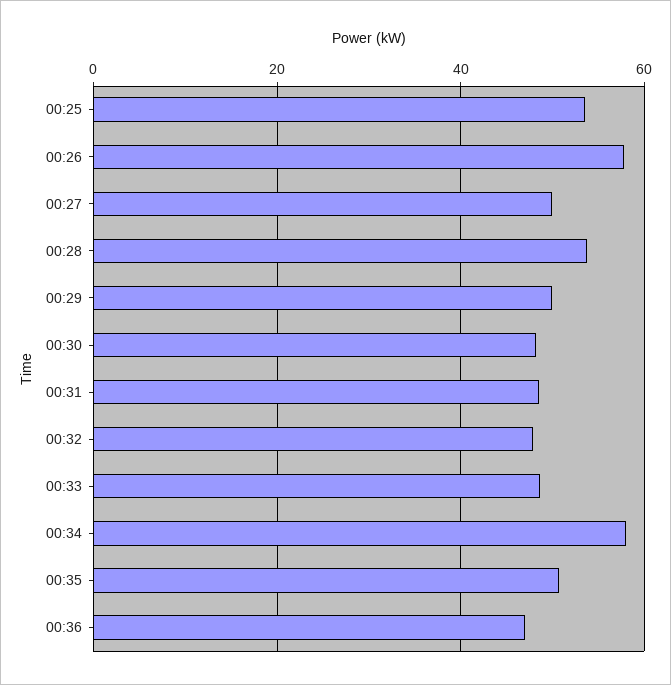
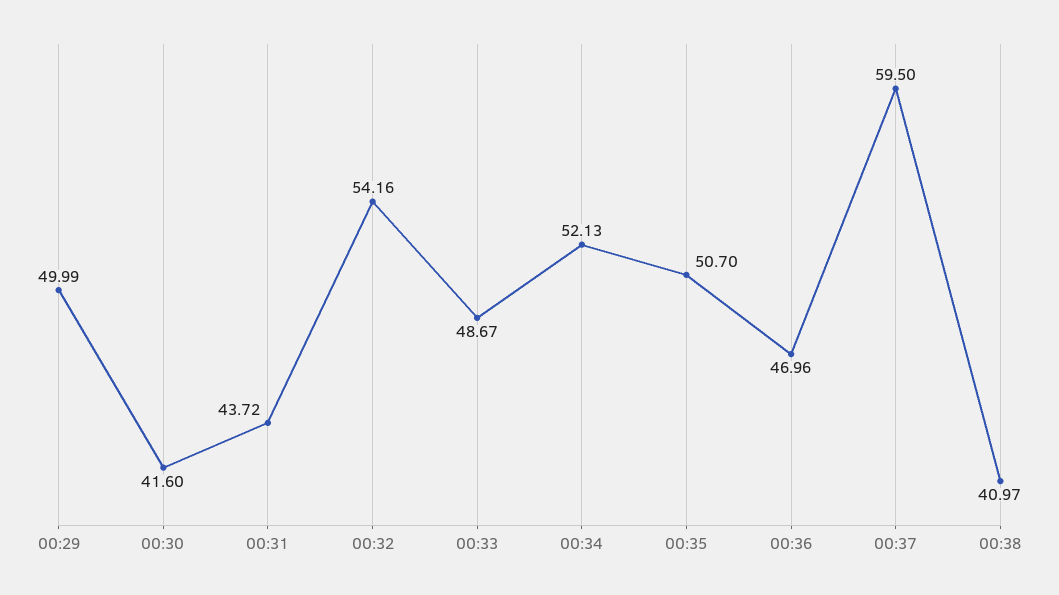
00:25: 54 -> none
00:26: 58 -> none
00:27: 50 -> none
00:28: 54 -> none
00:30: 48 -> 41.6
00:31: 48 -> 43.72
00:32: 48 -> 54.16
00:34: 58 -> 52.13
00:37: none -> 59.5
00:38: none -> 40.97

